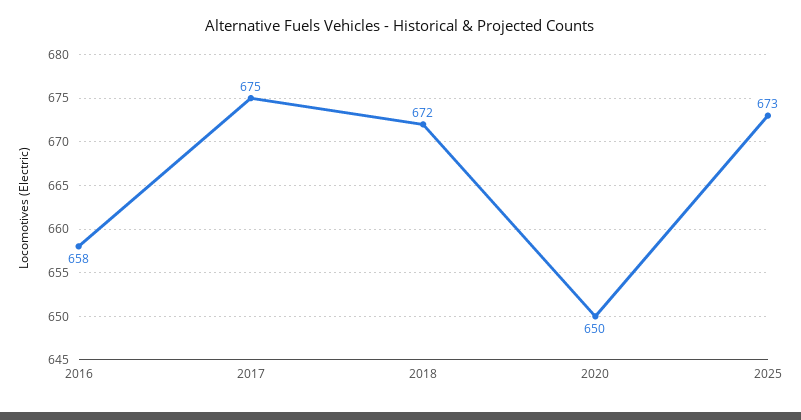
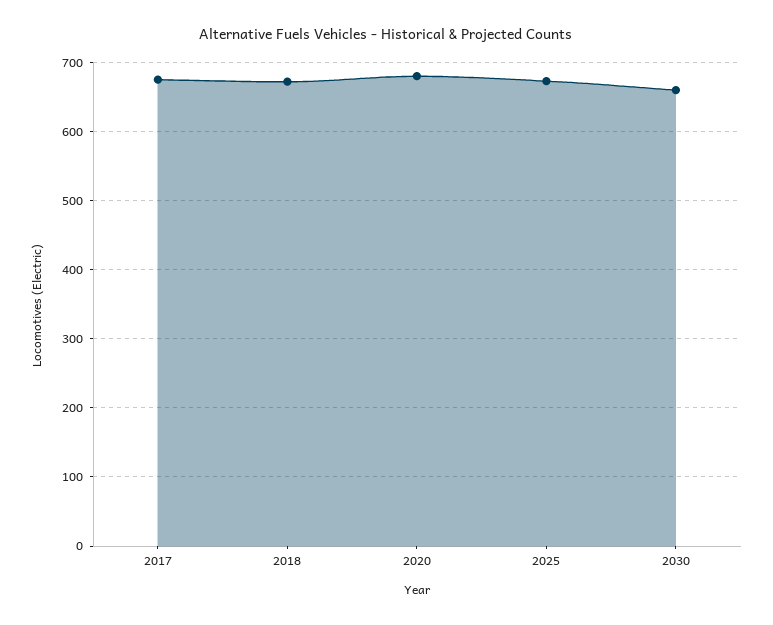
2016: 658 -> none
2020: 650 -> 680
2030: none -> 660

